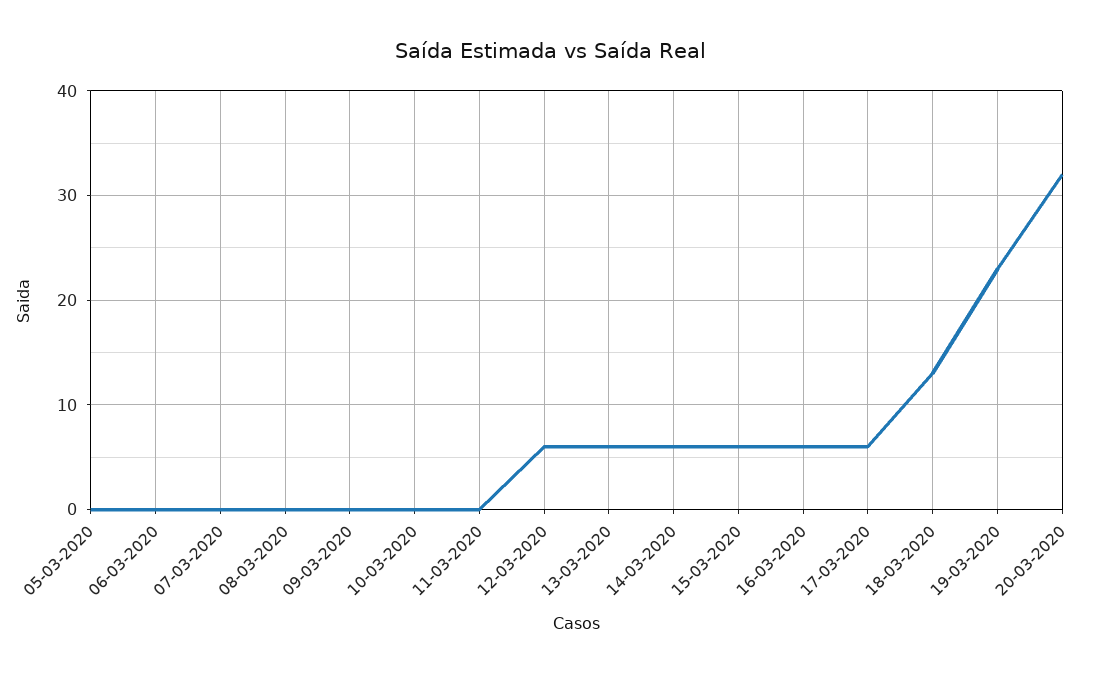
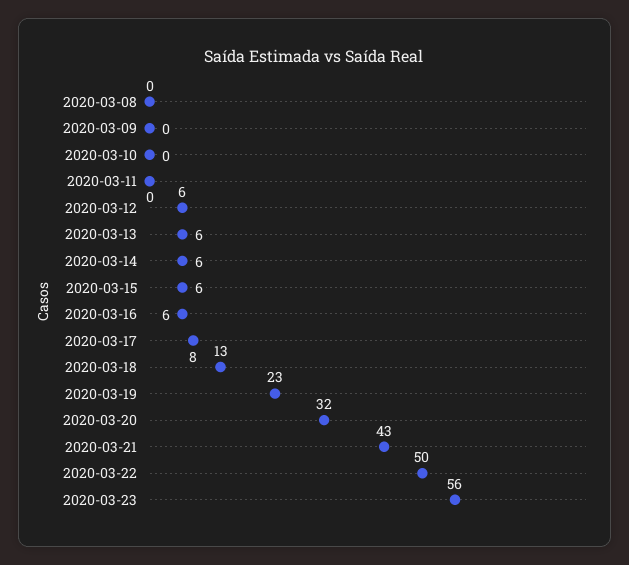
05-03-2020: 0 -> none
06-03-2020: 0 -> none
07-03-2020: 0 -> none
17-03-2020: 6 -> 8
2020-03-21: none -> 43
2020-03-22: none -> 50
2020-03-23: none -> 56

